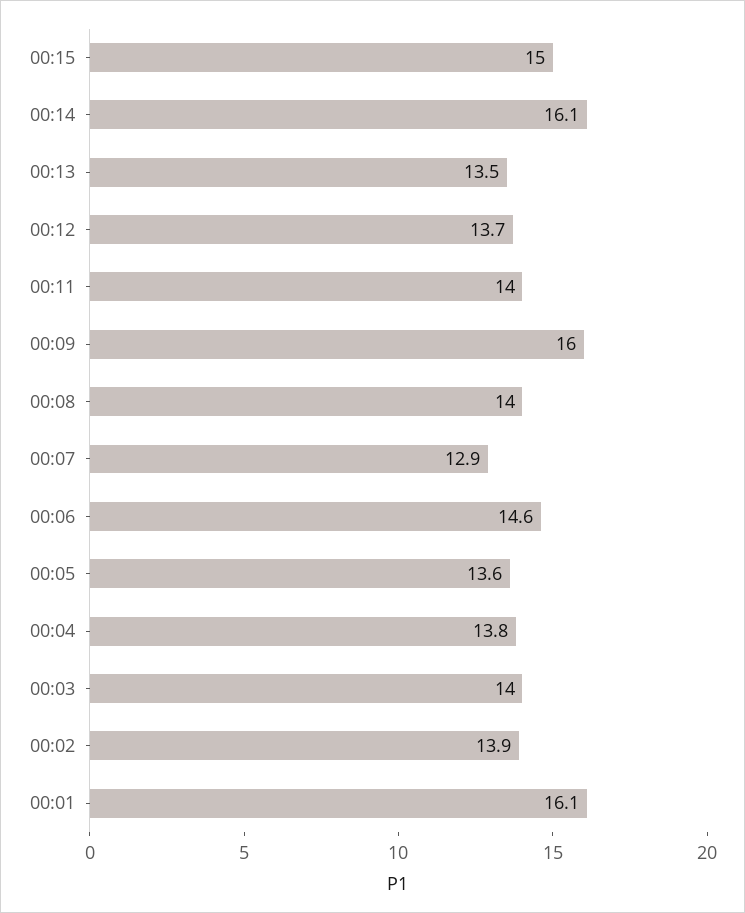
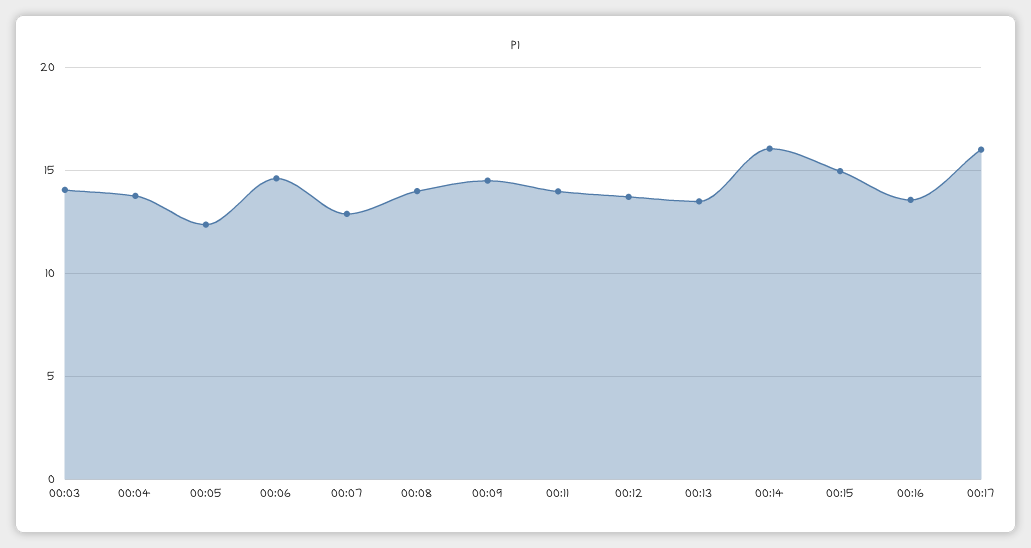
00:09: 16 -> 14.5
00:05: 13.6 -> 12.5
00:02: 13.9 -> none
00:01: 16.1 -> none
00:16: none -> 13.5
00:17: none -> 16

